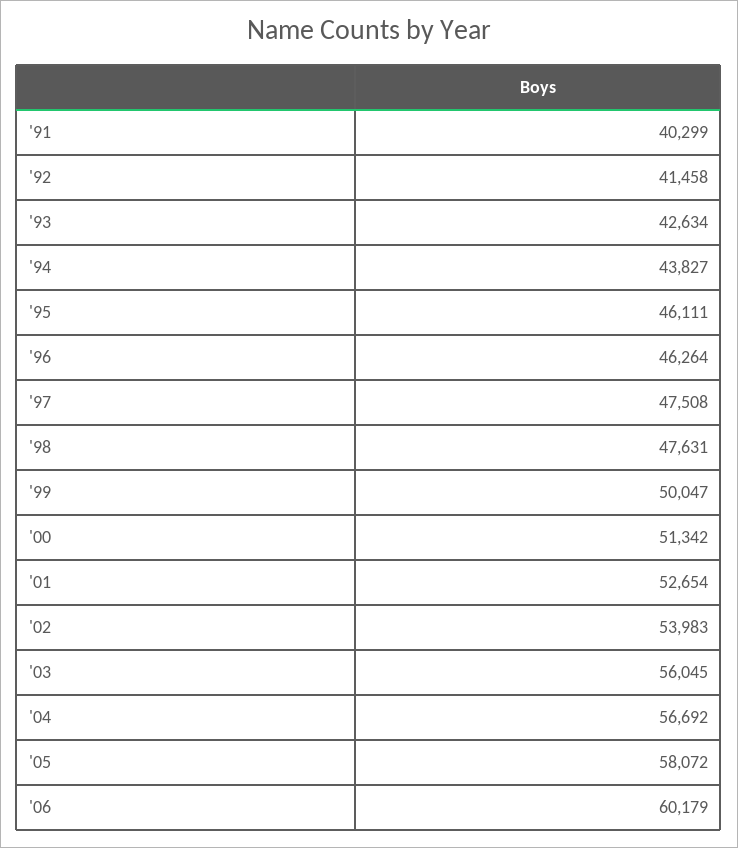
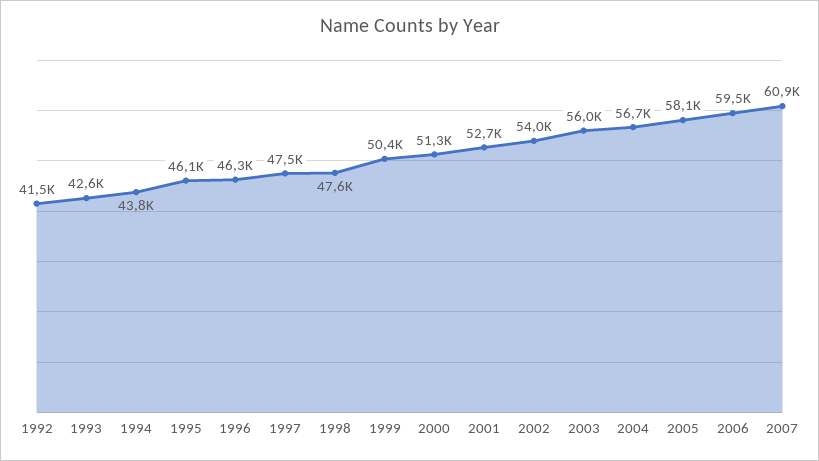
'91: 40299 -> none
'99: 50047 -> 50400
'06: 60179 -> 59500
2007: none -> 60900

